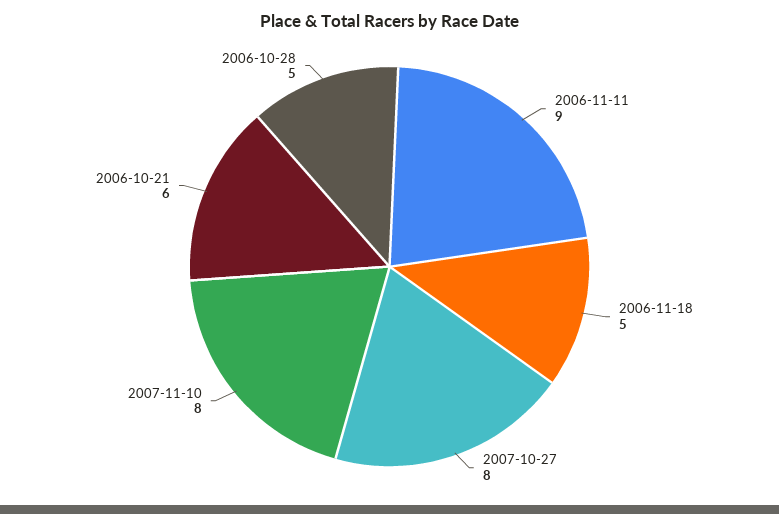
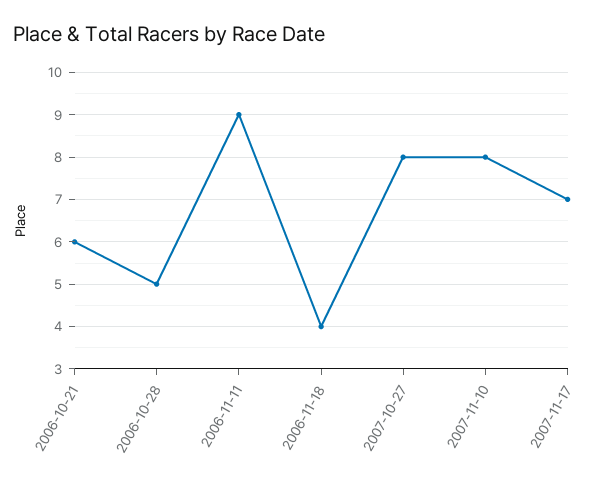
2006-11-18: 5 -> 4
2007-11-17: none -> 7

